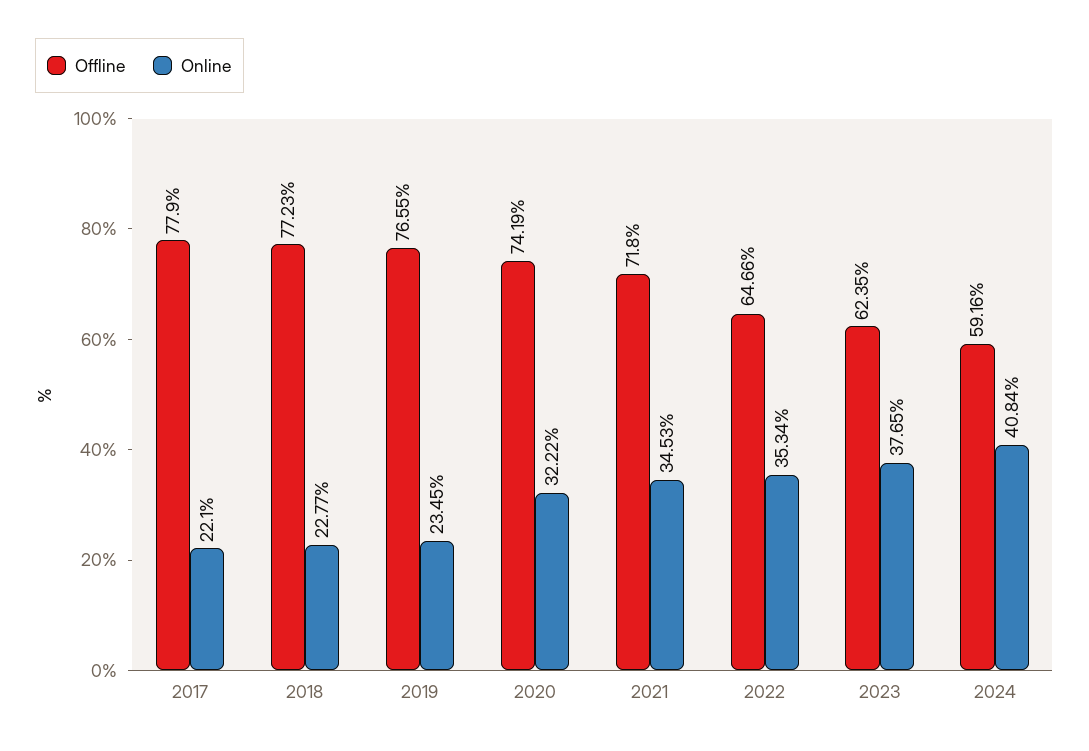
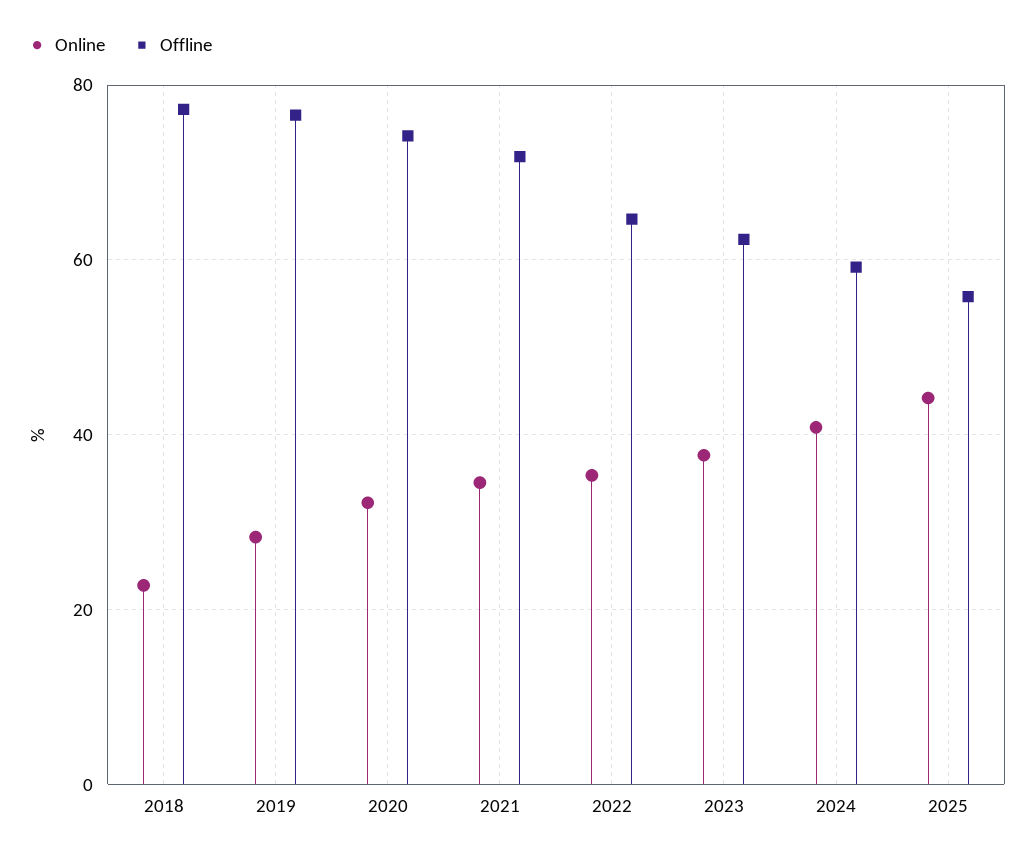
Offline, 2017: 77.9 -> none
Online, 2017: 22.1 -> none
Online, 2019: 23.45 -> 28
Online, 2025: none -> 44
Offline, 2025: none -> 56

